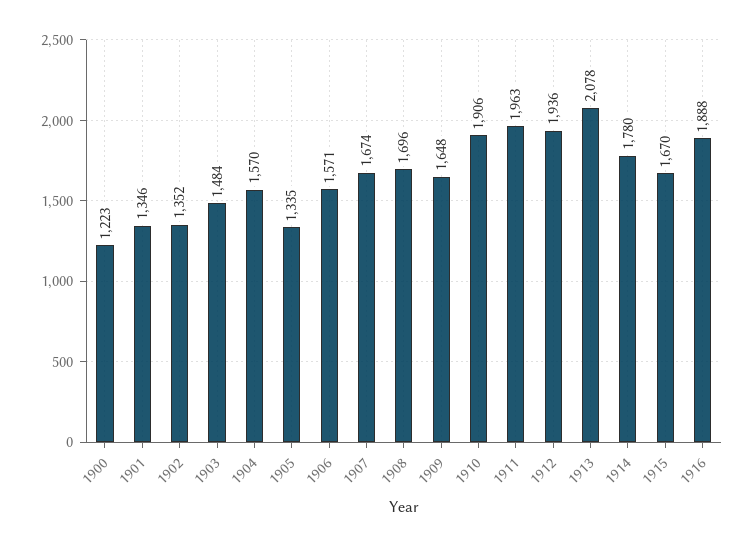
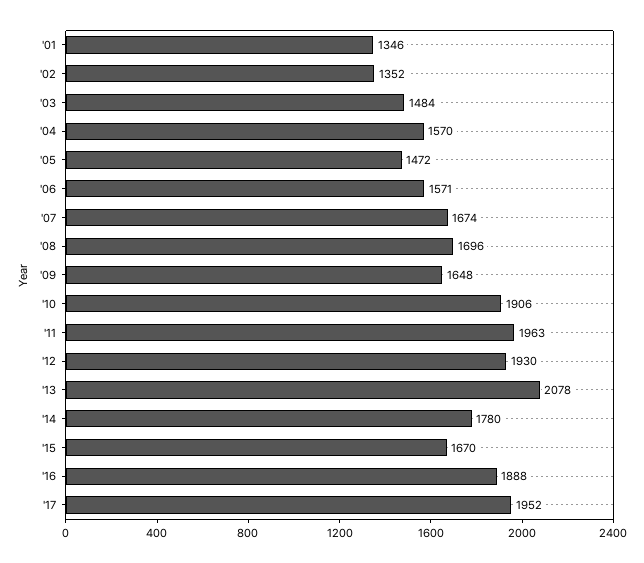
1900: 1223 -> none
1905: 1335 -> 1472
1912: 1936 -> 1930
'17: none -> 1952

